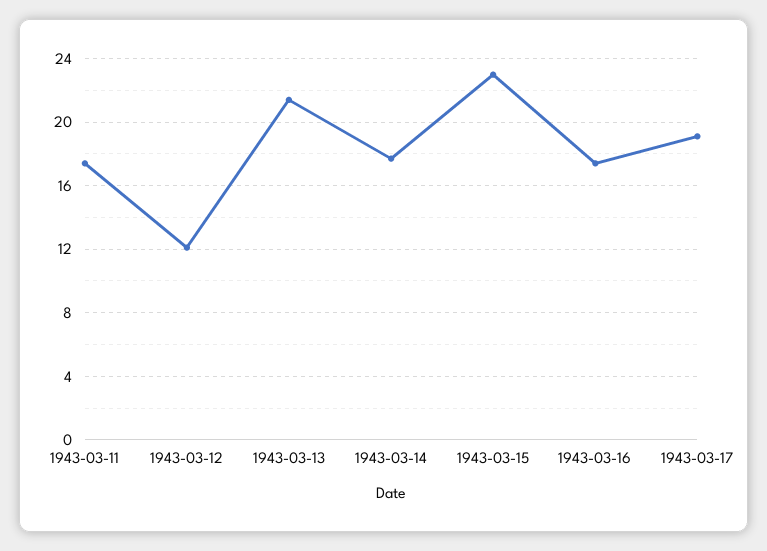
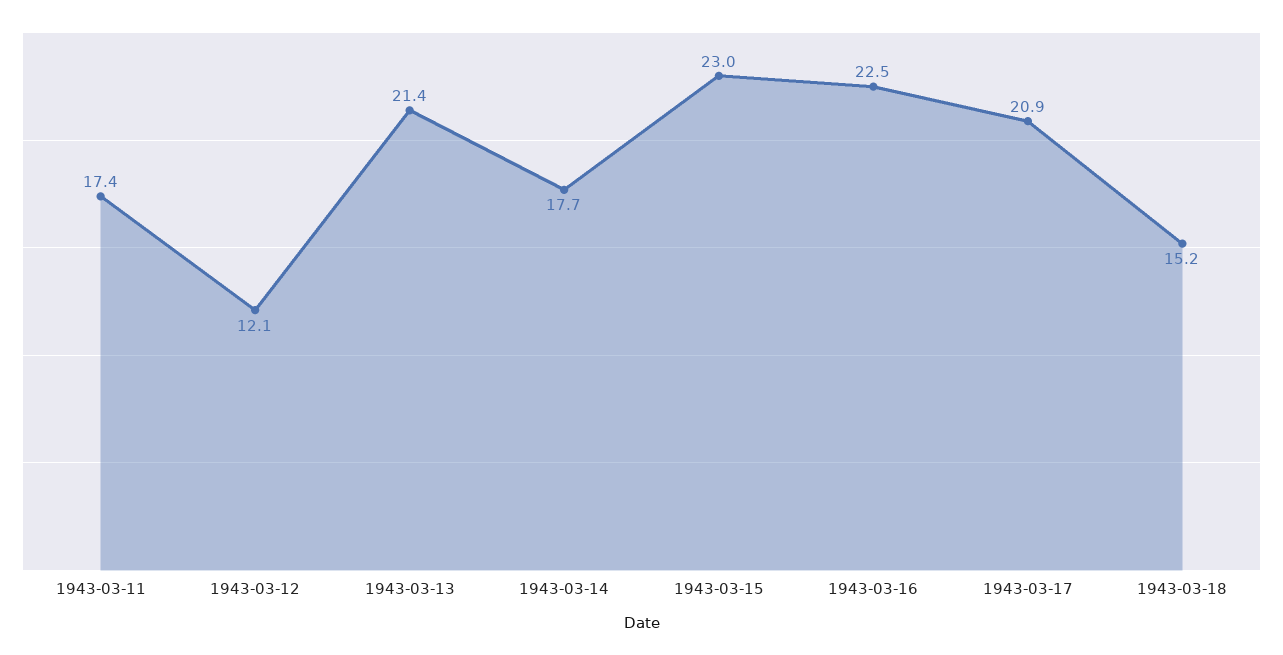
1943-03-16: 17.5 -> 22.5
1943-03-17: 19 -> 20.9
1943-03-18: none -> 15.2

